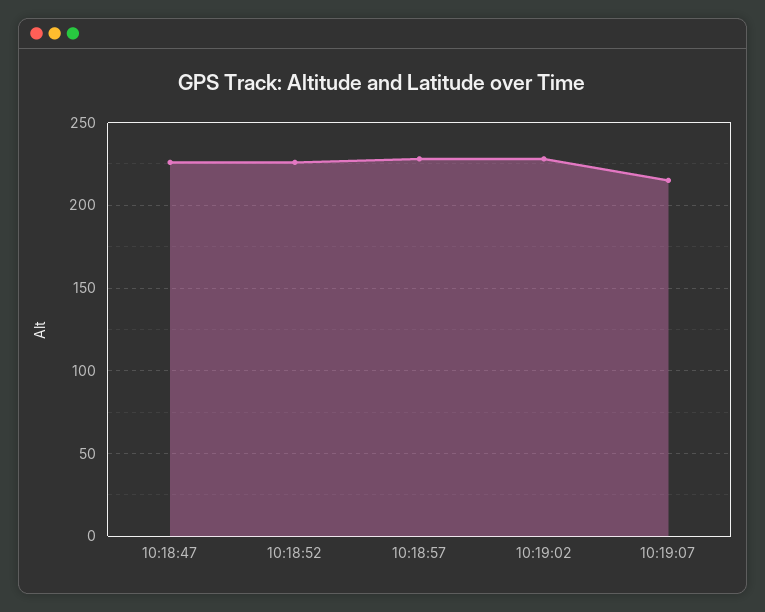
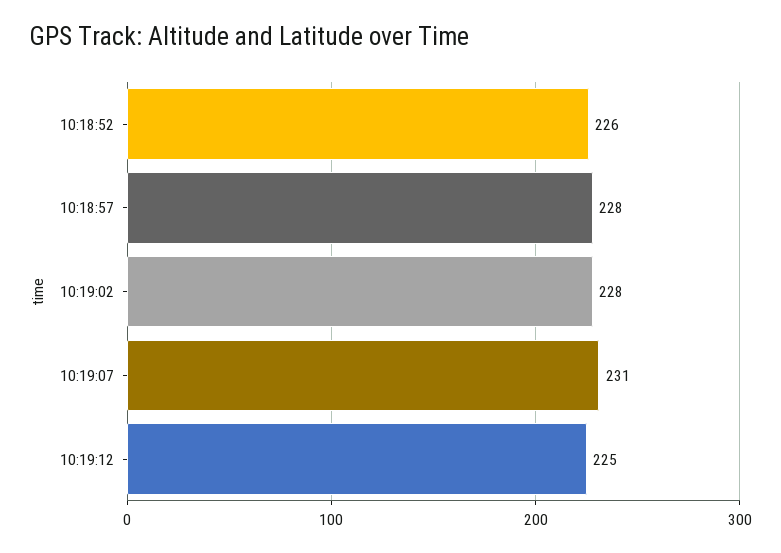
10:18:47: 225 -> none
10:19:07: 215 -> 231
10:19:12: none -> 225

